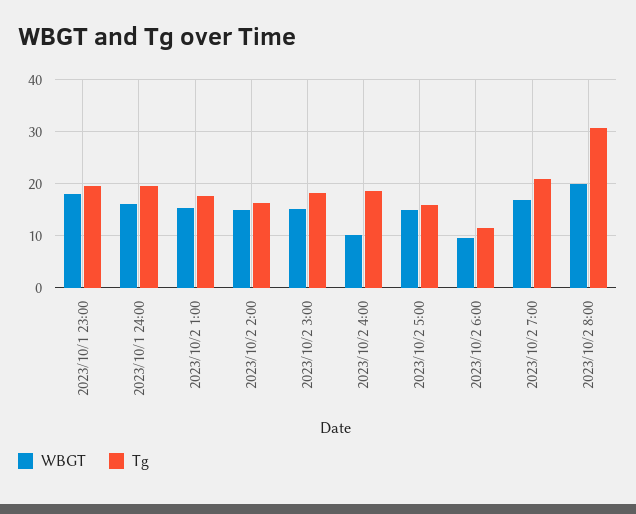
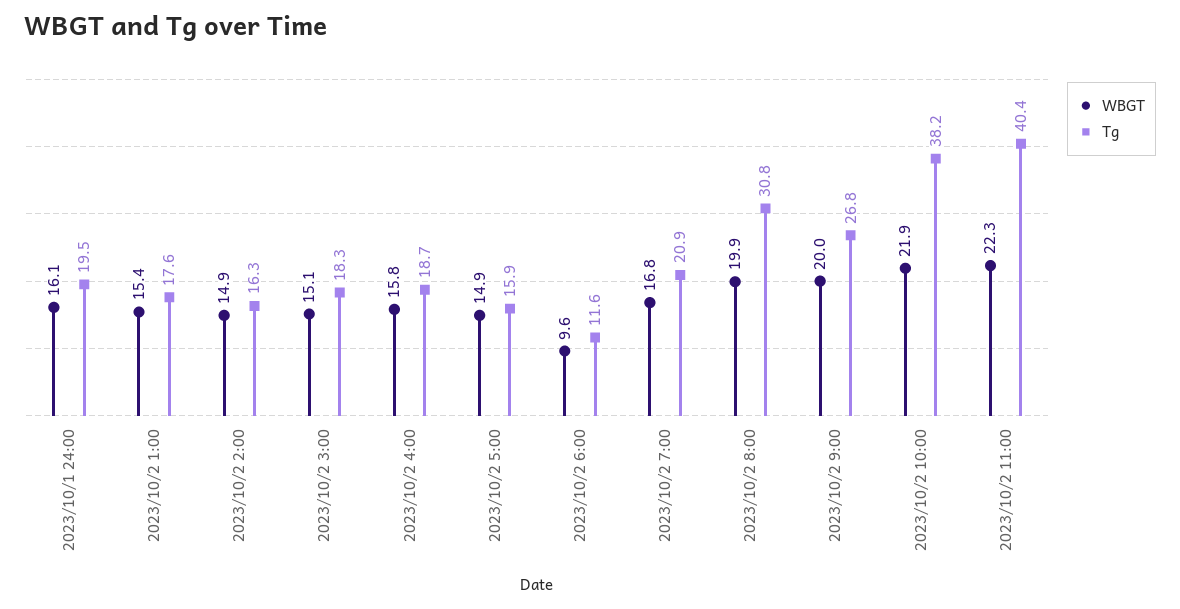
WBGT, 2023/10/1 23:00: 18 -> none
Tg, 2023/10/1 23:00: 20 -> none
WBGT, 2023/10/2 4:00: 10 -> 15.8
WBGT, 2023/10/2 9:00: none -> 20
Tg, 2023/10/2 9:00: none -> 26.8
WBGT, 2023/10/2 10:00: none -> 21.9
Tg, 2023/10/2 10:00: none -> 38.2
WBGT, 2023/10/2 11:00: none -> 22.3
Tg, 2023/10/2 11:00: none -> 40.4

